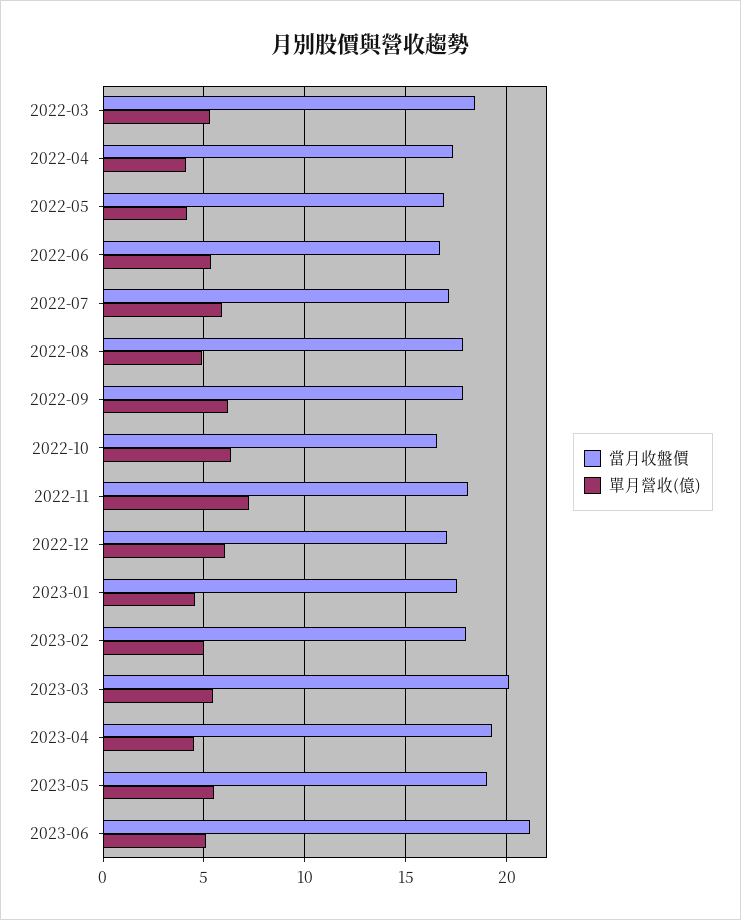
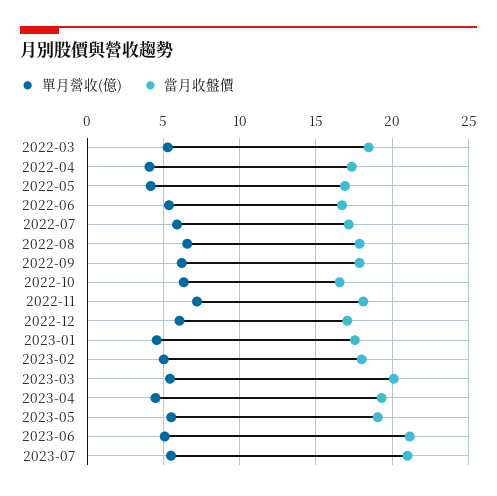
單月營收(億), 2022-08: 5 -> 6.5
單月營收(億), 2023-07: none -> 5.5
當月收盤價, 2023-07: none -> 21

